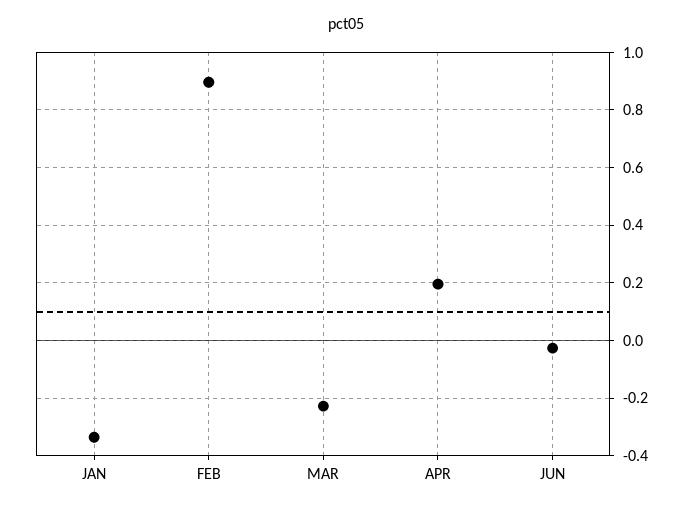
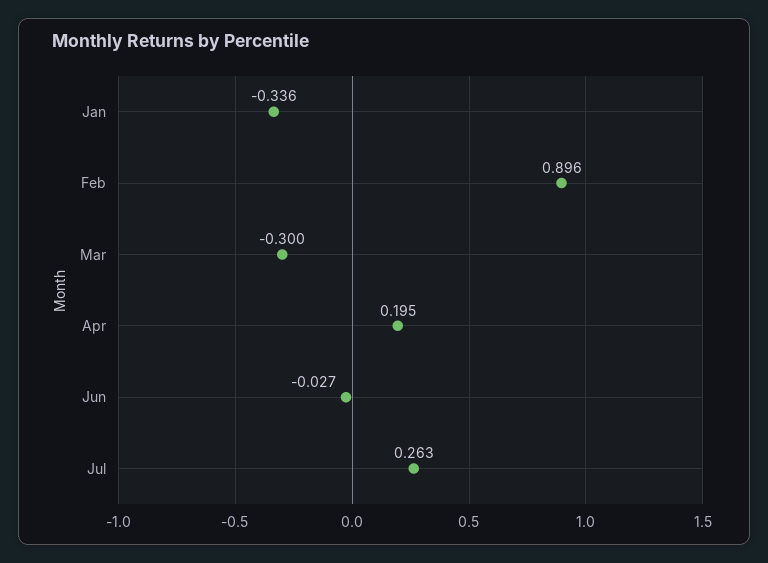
MAR: -0.225 -> -0.3
Jul: none -> 0.263

